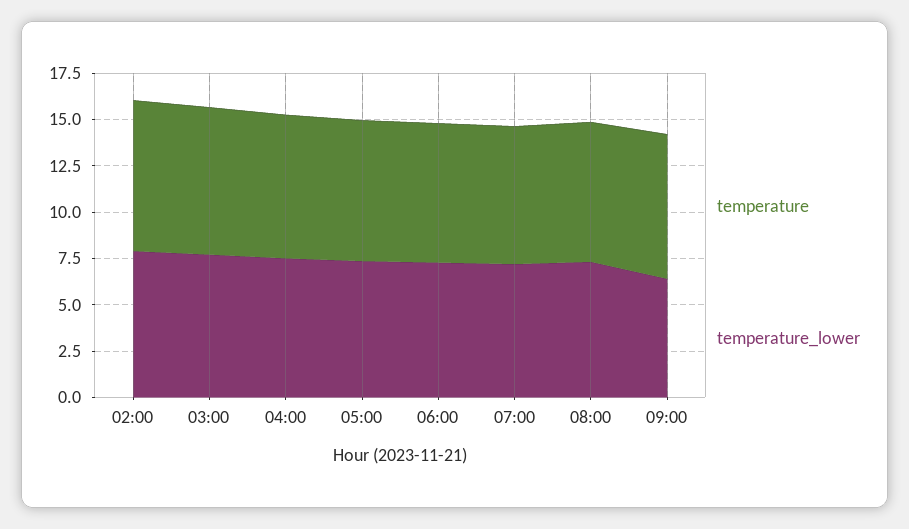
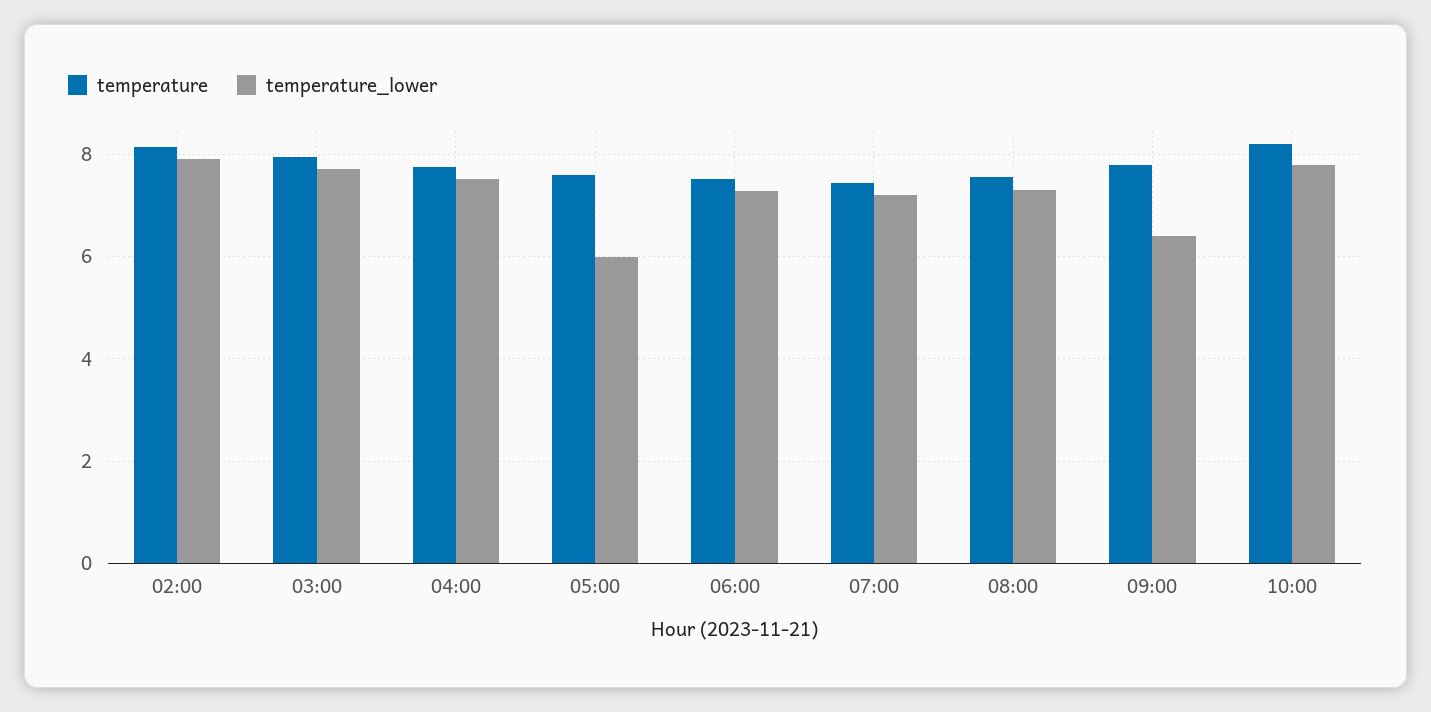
temperature_lower, 05:00: 7.5 -> 6
temperature, 10:00: none -> 8.2
temperature_lower, 10:00: none -> 7.8

